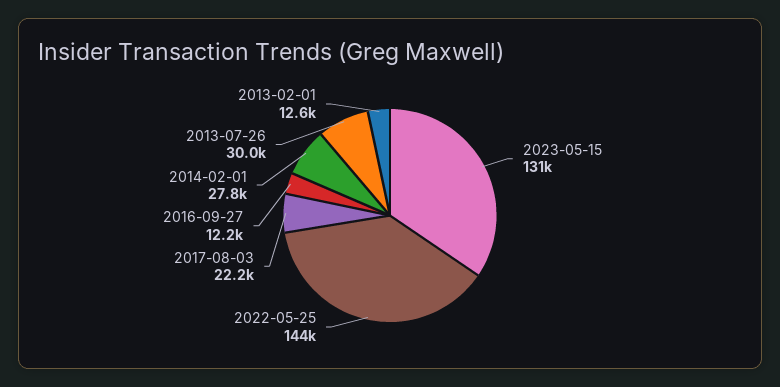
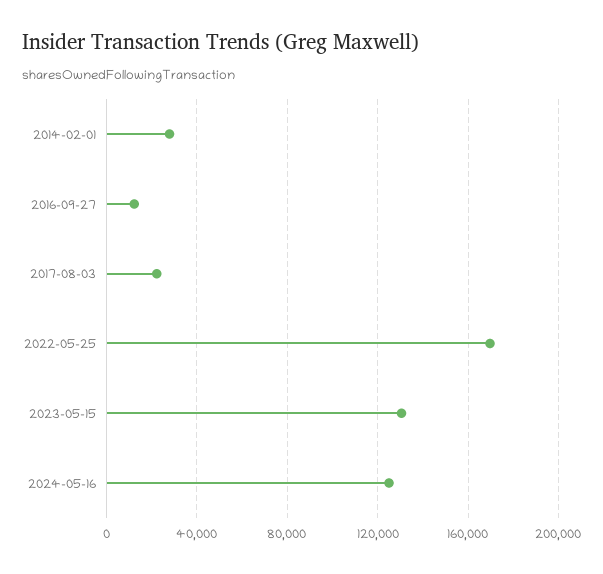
2022-05-25: 144000 -> 170000
2013-07-26: 30000 -> none
2013-02-01: 12600 -> none
2024-05-16: none -> 125000

